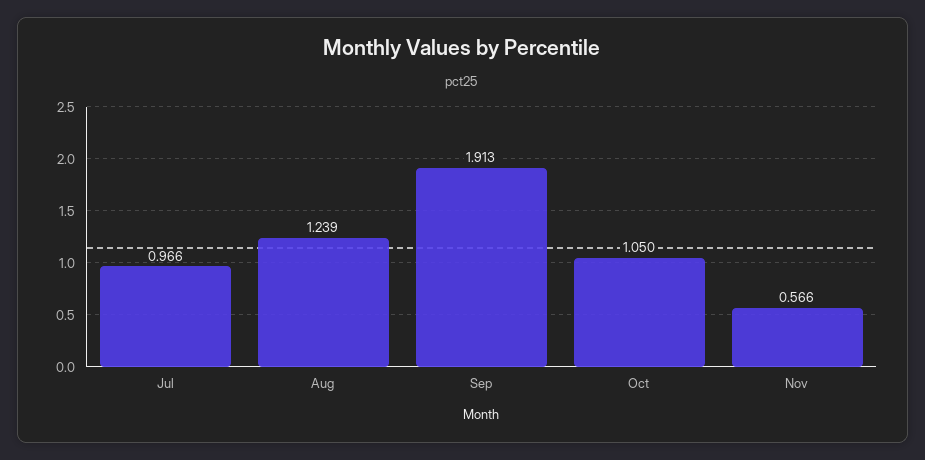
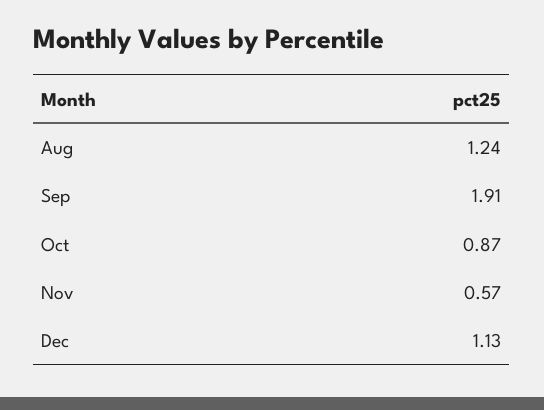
Jul: 0.966 -> none
Oct: 1.05 -> 0.87
Dec: none -> 1.13

